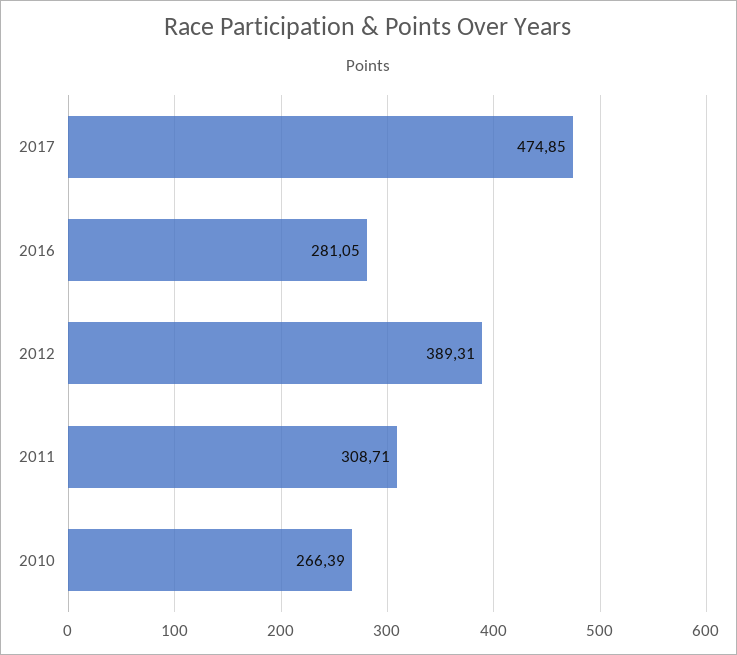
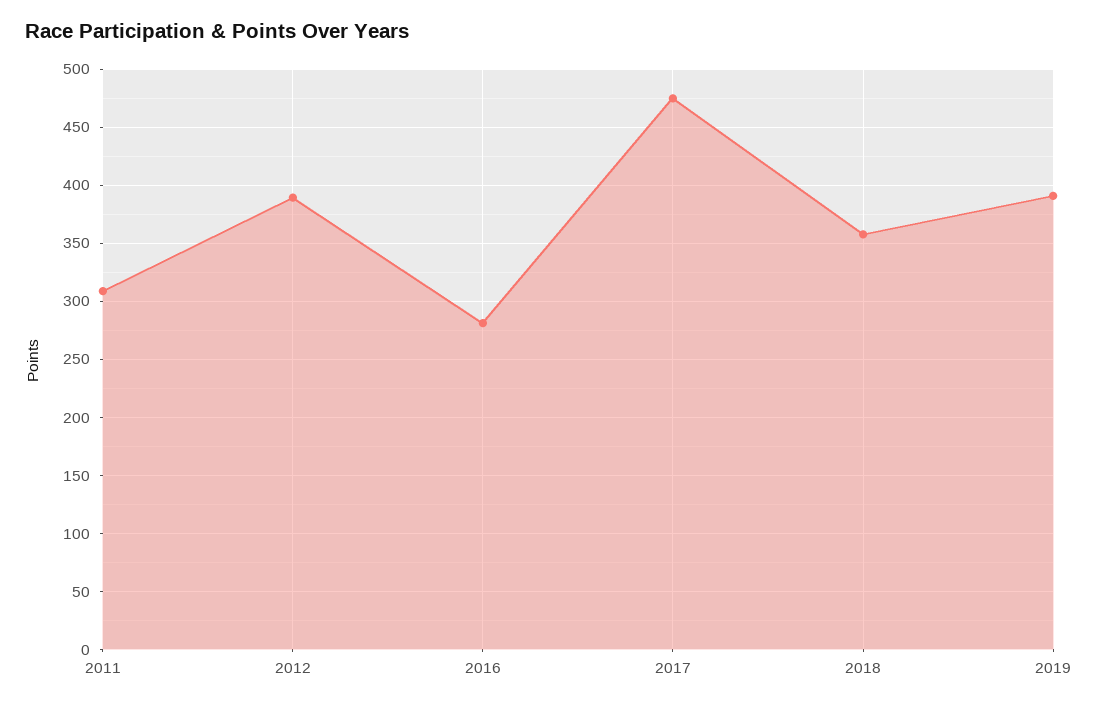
2010: 266.39 -> none
2018: none -> 360
2019: none -> 390

